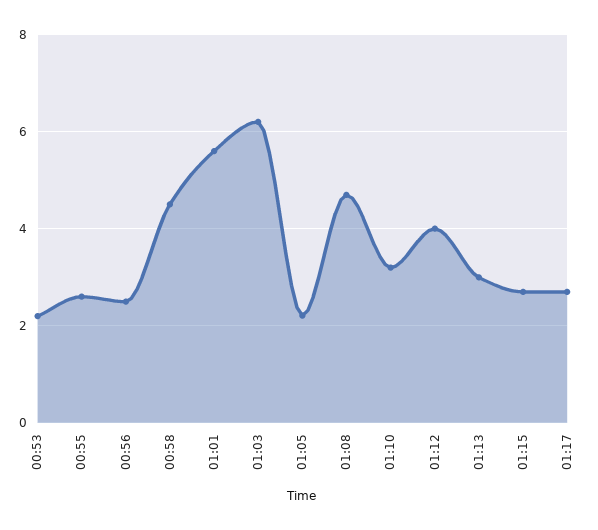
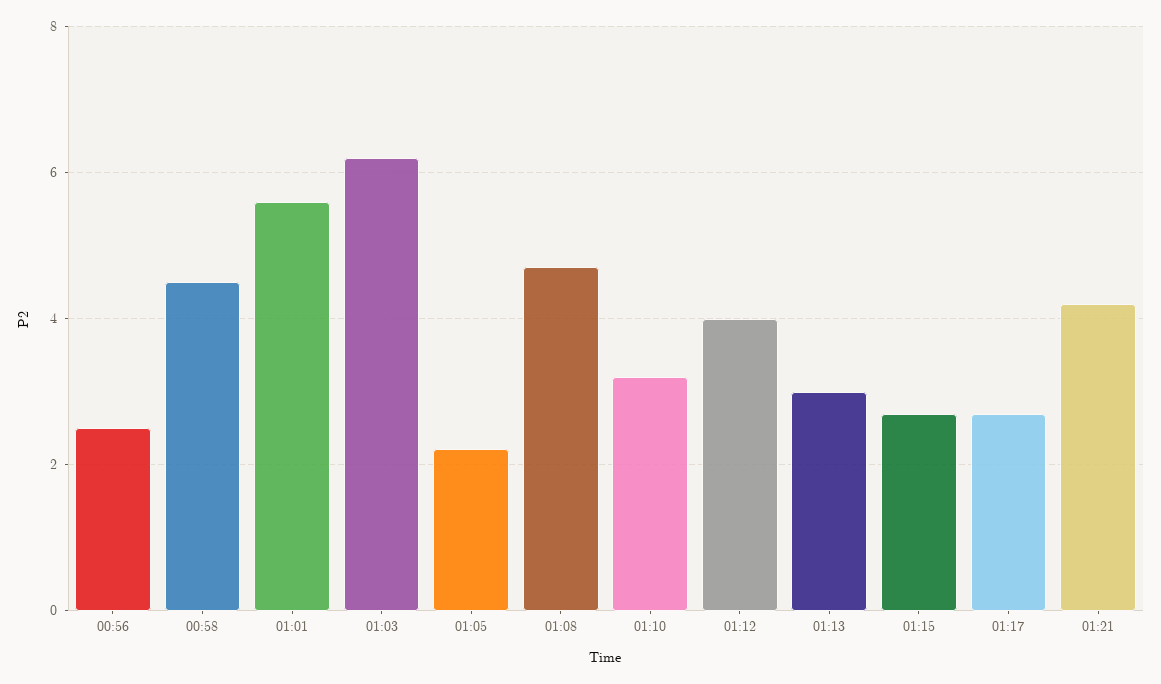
00:53: 2.2 -> none
00:55: 2.6 -> none
01:21: none -> 4.2

